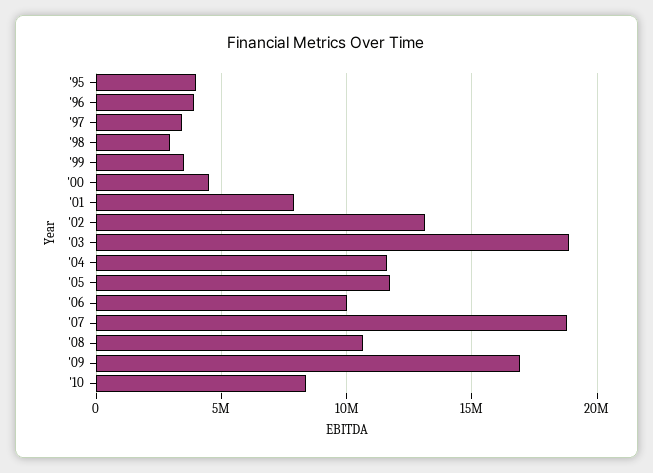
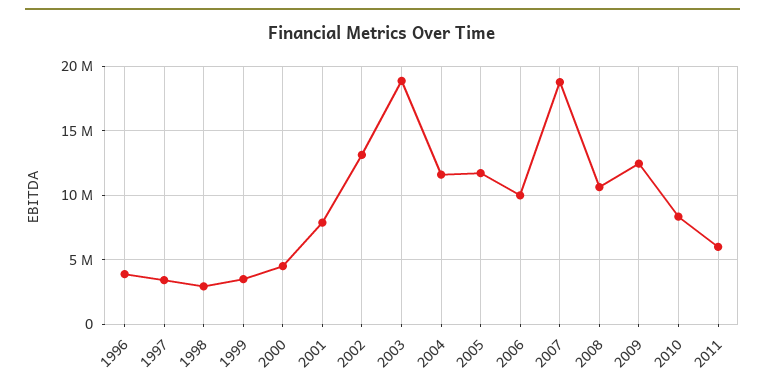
'95: 4000000 -> none
'09: 17000000 -> 12500000
2011: none -> 6000000

